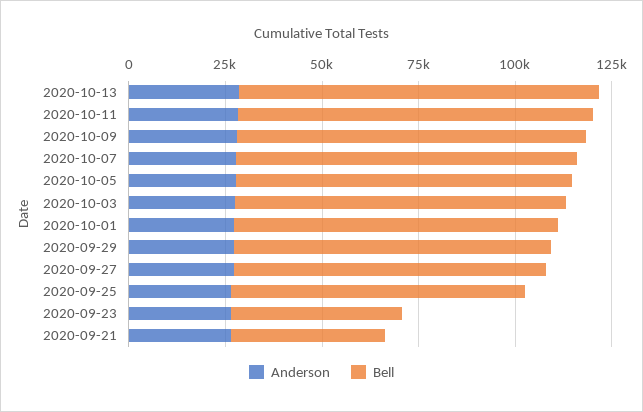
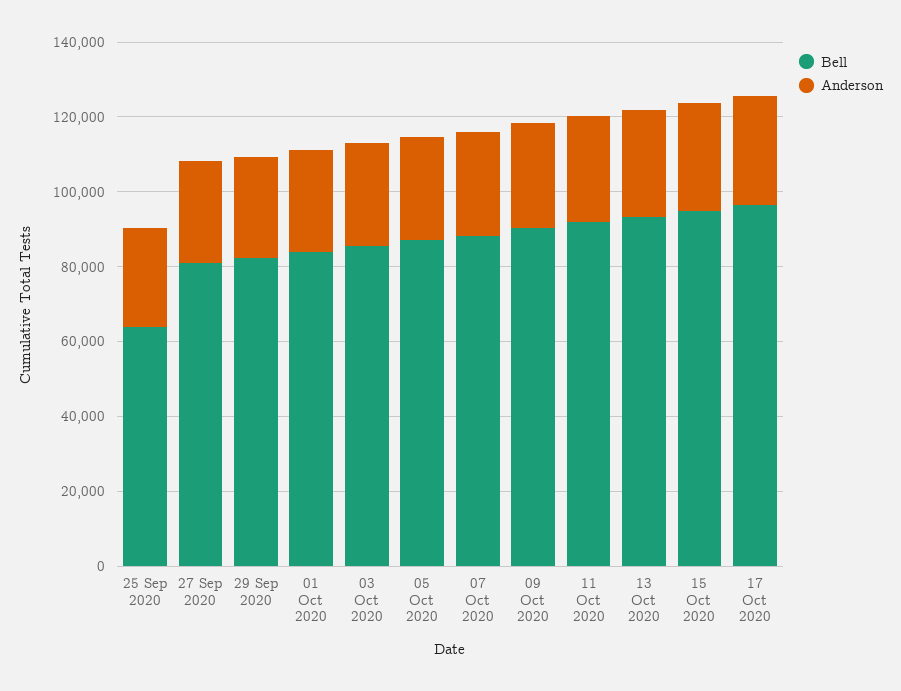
Bell, 2020-09-25: 75000 -> 65000
Anderson, 2020-09-23: 25000 -> none
Bell, 2020-09-23: 45000 -> none
Anderson, 2020-09-21: 25000 -> none
Bell, 2020-09-21: 40000 -> none
Bell, 15 Oct 2020: none -> 95000
Anderson, 15 Oct 2020: none -> 30000
Bell, 17 Oct 2020: none -> 95000
Anderson, 17 Oct 2020: none -> 30000

